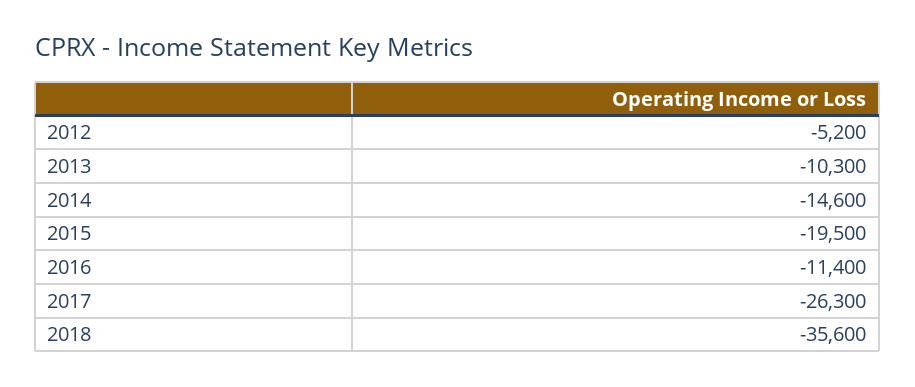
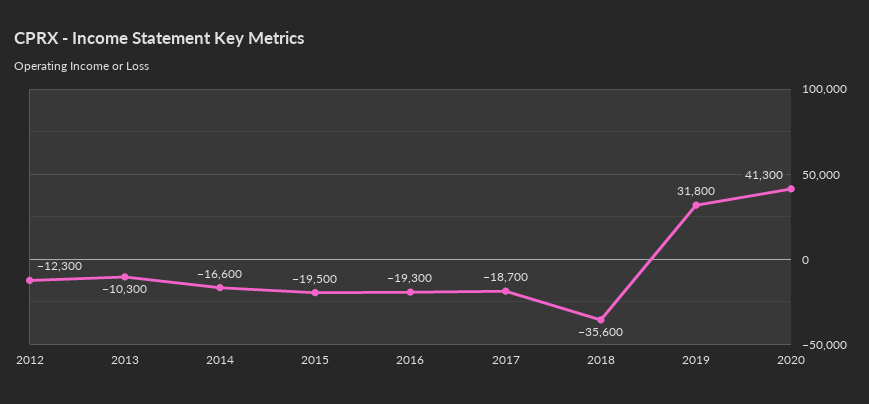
2012: -5200 -> -12300
2014: -14600 -> -16600
2016: -11400 -> -19300
2017: -26300 -> -18700
2019: none -> 31800
2020: none -> 41300

